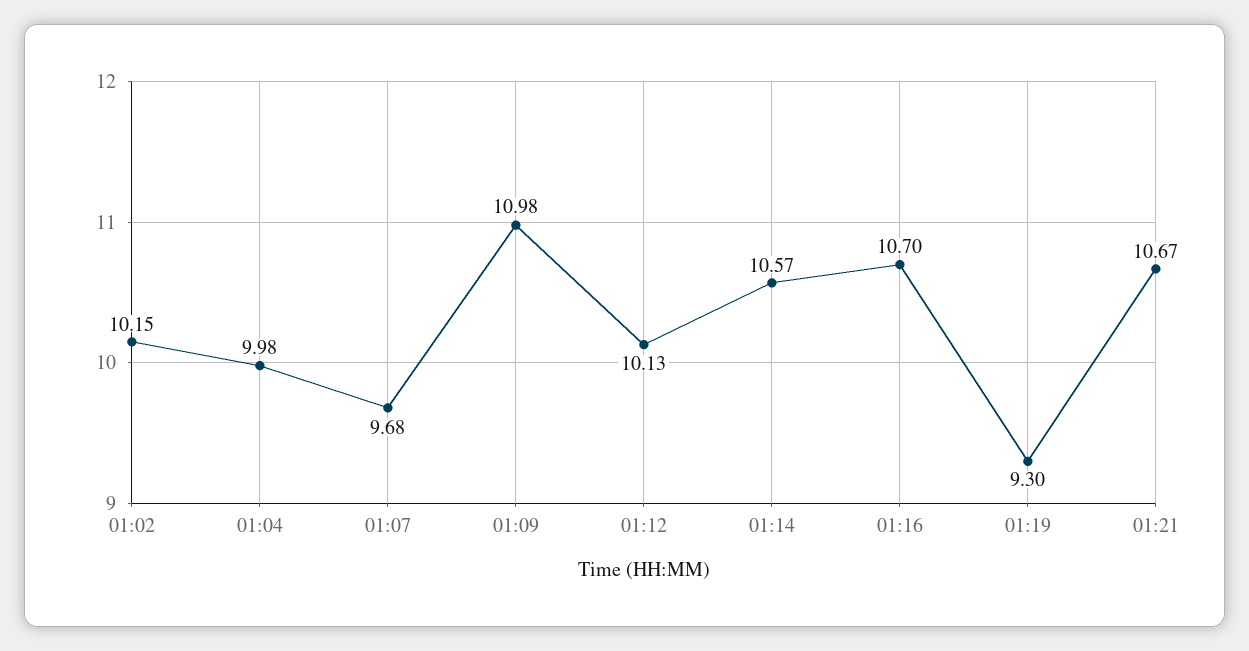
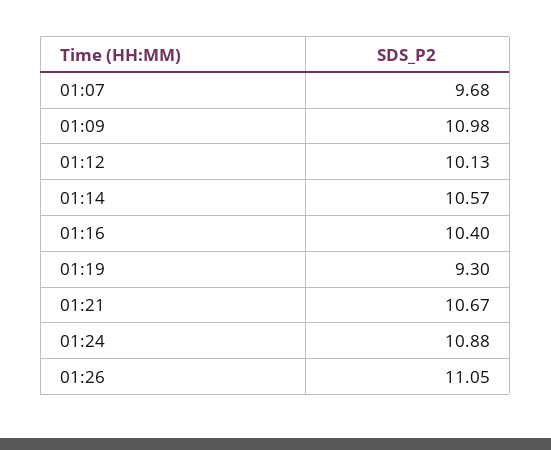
01:02: 10.15 -> none
01:04: 9.98 -> none
01:16: 10.7 -> 10.4
01:24: none -> 10.88
01:26: none -> 11.05

